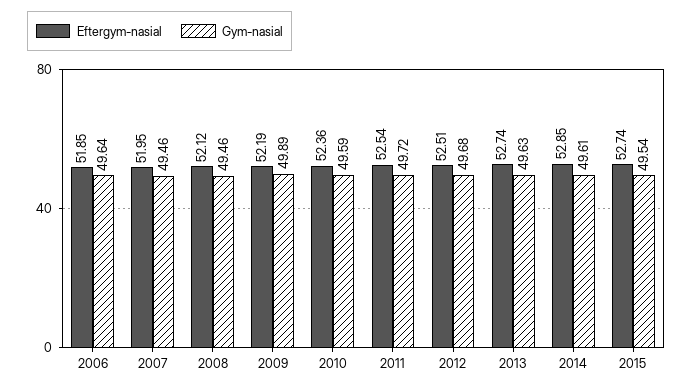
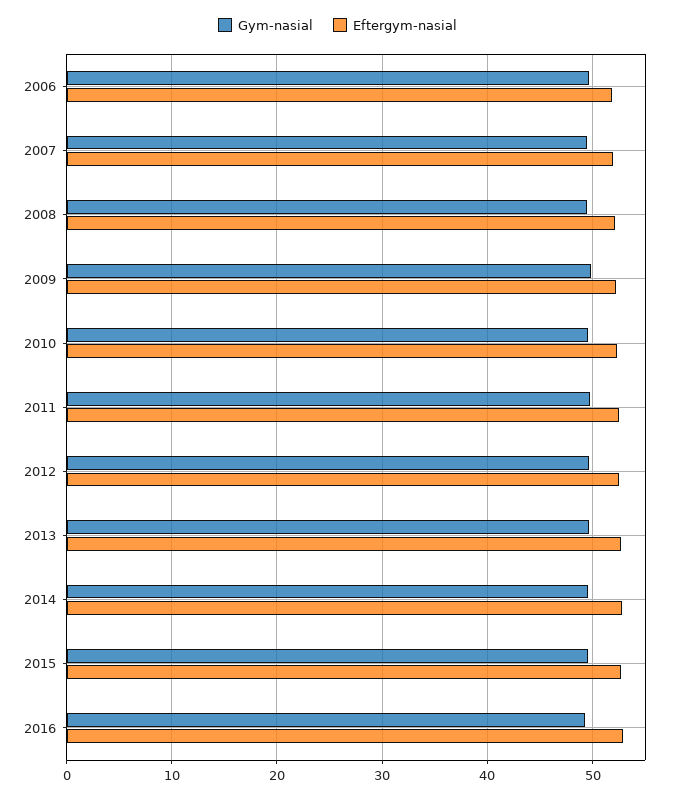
Gym-nasial, 2016: none -> 49
Eftergym-nasial, 2016: none -> 53

